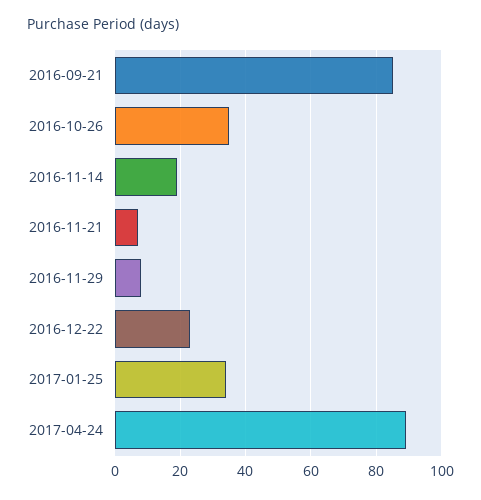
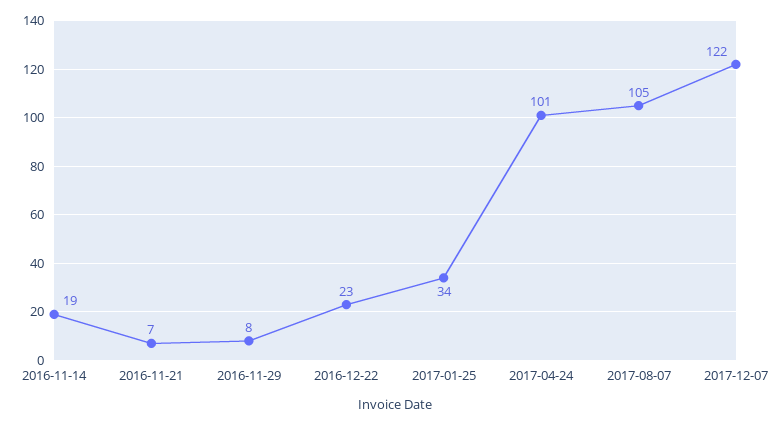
2016-09-21: 85 -> none
2016-10-26: 35 -> none
2017-04-24: 90 -> 101
2017-08-07: none -> 105
2017-12-07: none -> 122

